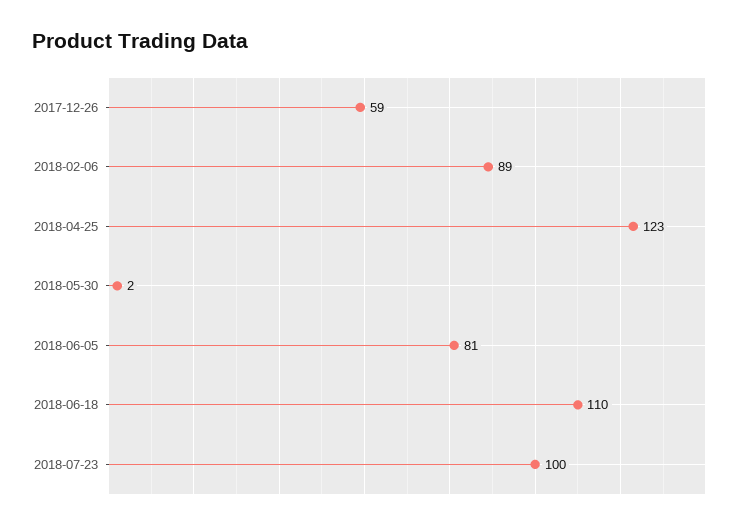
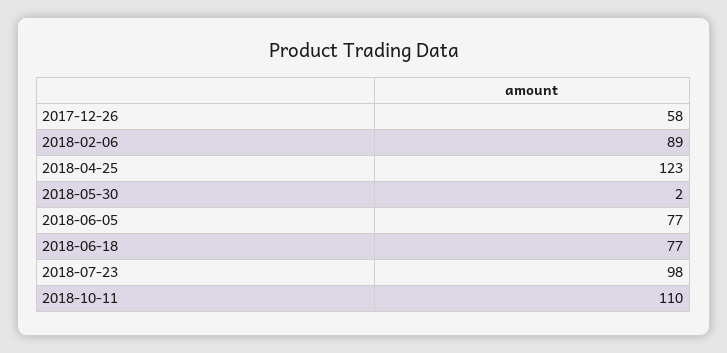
2017-12-26: 59 -> 58
2018-06-05: 81 -> 77
2018-06-18: 110 -> 77
2018-07-23: 100 -> 98
2018-10-11: none -> 110

